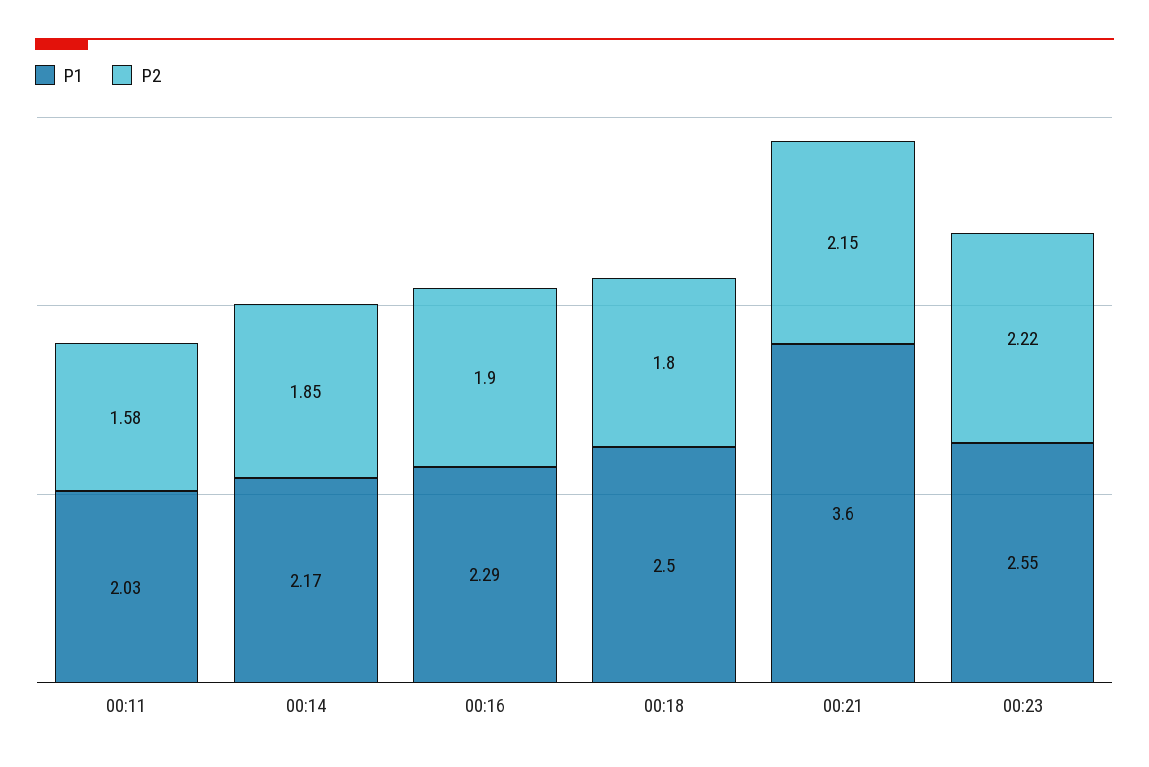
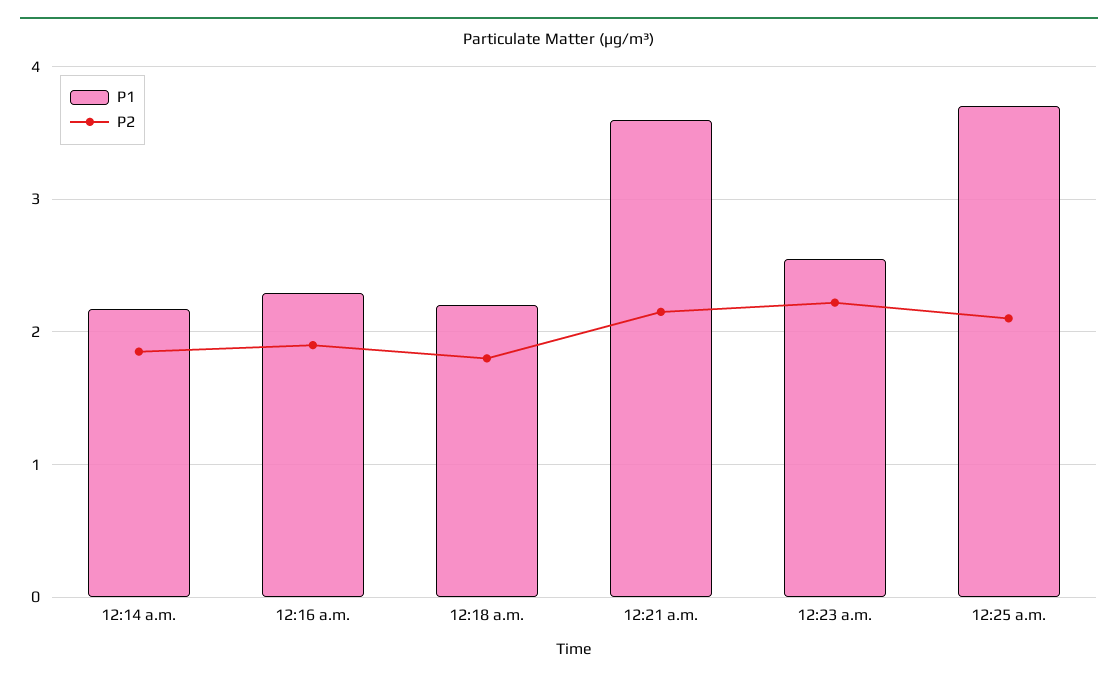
P1, 00:11: 2.03 -> none
P2, 00:11: 1.58 -> none
P1, 00:18: 2.5 -> 2.2
P1, 12:25 a.m.: none -> 3.7
P2, 12:25 a.m.: none -> 2.1

